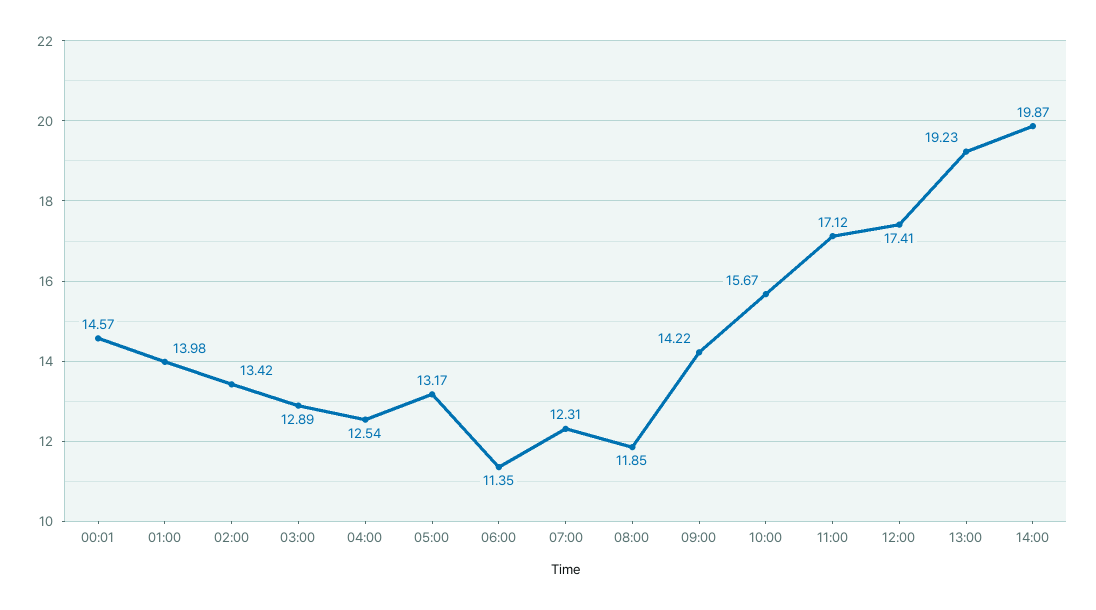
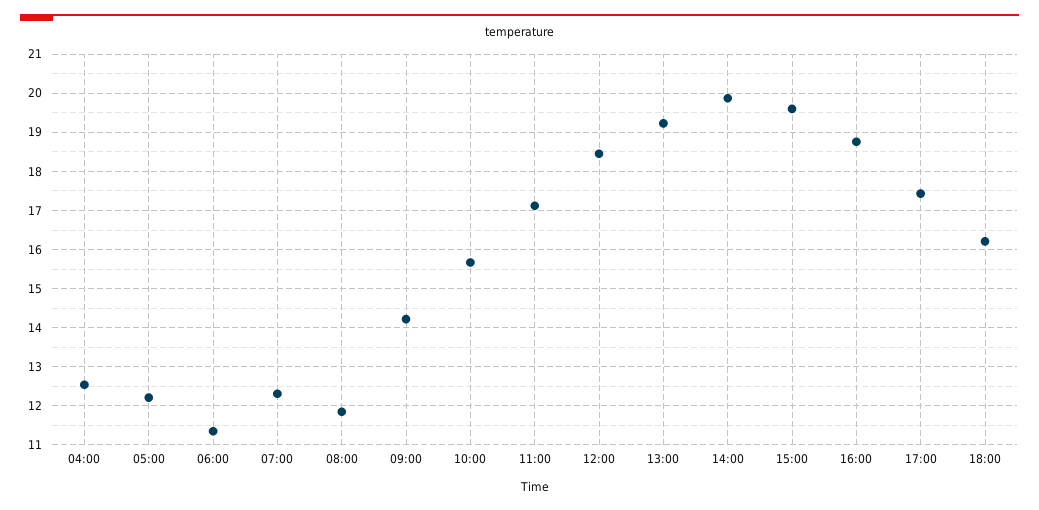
00:01: 14.57 -> none
01:00: 13.98 -> none
02:00: 13.42 -> none
03:00: 12.89 -> none
05:00: 13.17 -> 12.2
12:00: 17.41 -> 18.4
15:00: none -> 19.6
16:00: none -> 18.8
17:00: none -> 17.4
18:00: none -> 16.2

